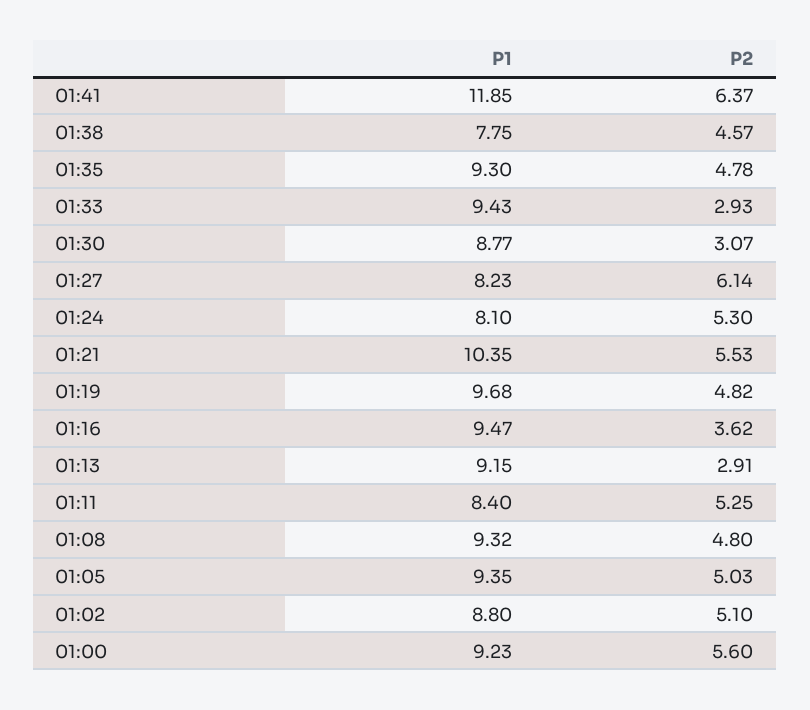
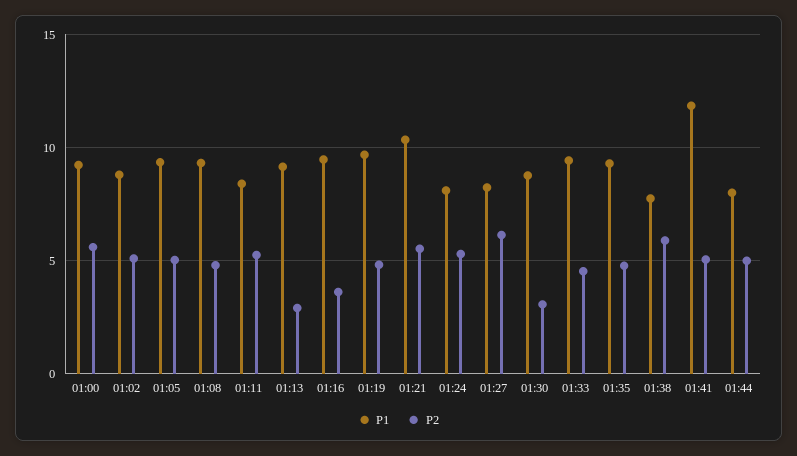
P2, 01:41: 6.37 -> 5
P2, 01:38: 4.57 -> 6
P2, 01:33: 2.93 -> 4.5
P1, 01:44: none -> 8
P2, 01:44: none -> 5

